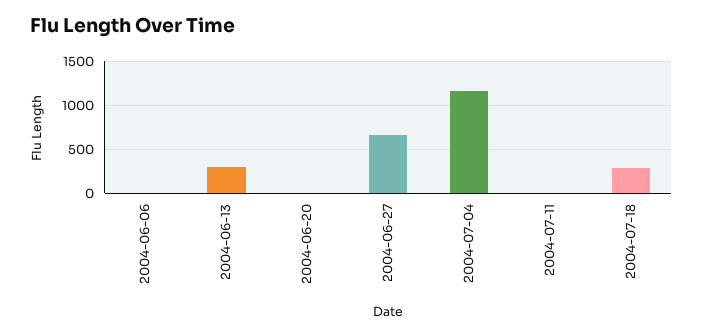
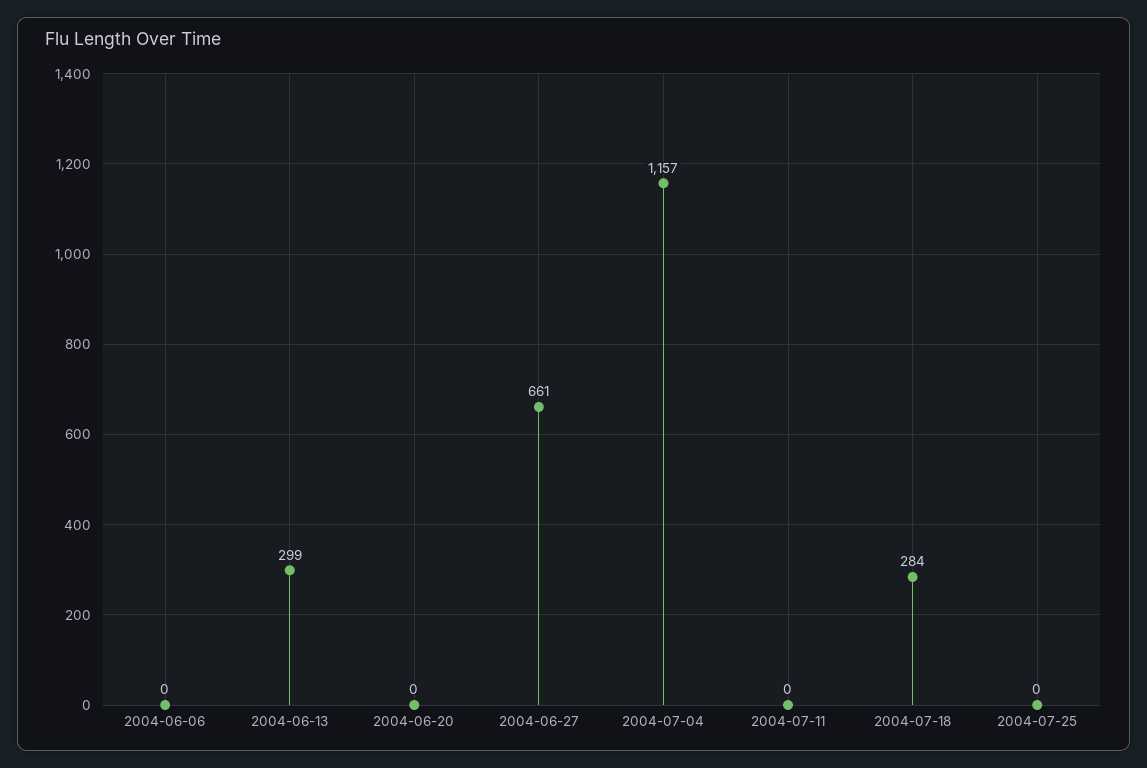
2004-07-25: none -> 0

